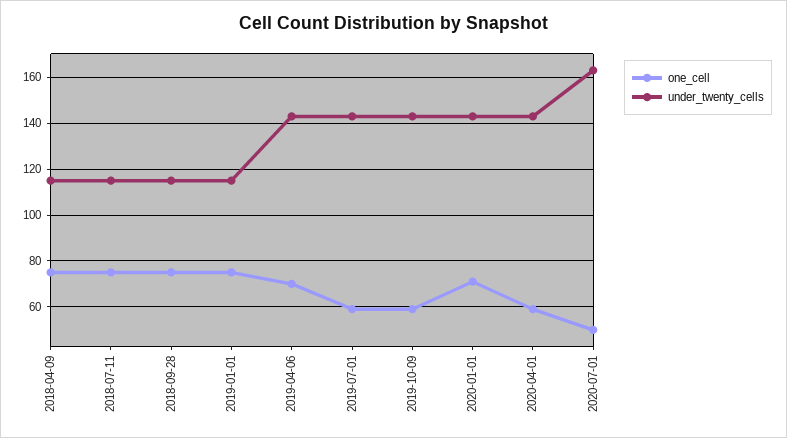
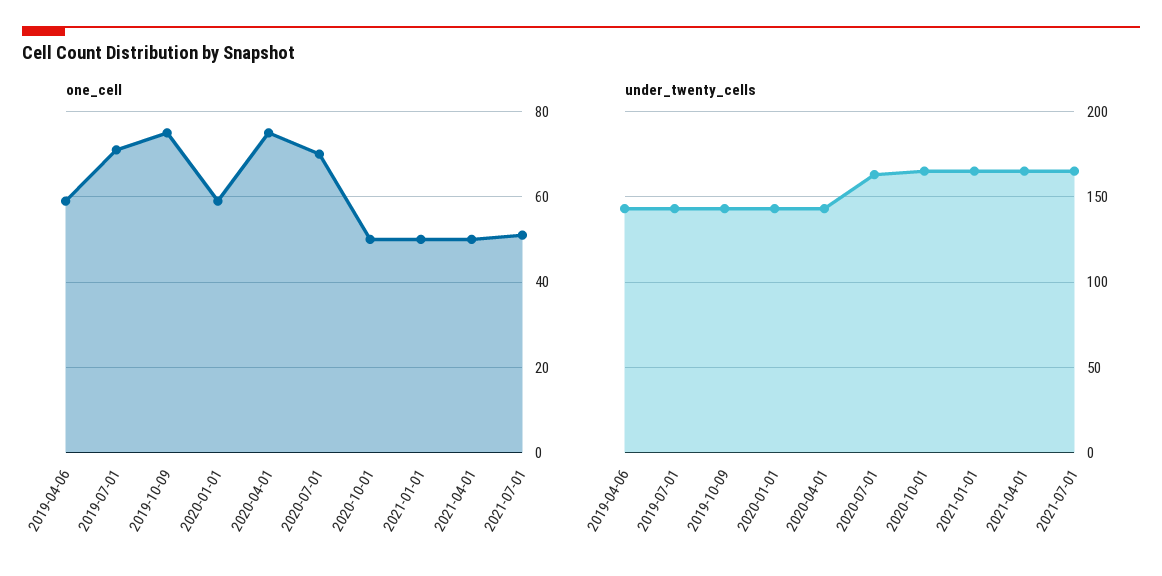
one_cell, 2018-04-09: 75 -> none
under_twenty_cells, 2018-04-09: 115 -> none
one_cell, 2018-07-11: 75 -> none
under_twenty_cells, 2018-07-11: 115 -> none
one_cell, 2018-09-28: 75 -> none
under_twenty_cells, 2018-09-28: 115 -> none
one_cell, 2019-01-01: 75 -> none
under_twenty_cells, 2019-01-01: 115 -> none
one_cell, 2019-04-06: 70 -> 60
one_cell, 2019-07-01: 60 -> 70
one_cell, 2019-10-09: 60 -> 75
one_cell, 2020-01-01: 70 -> 60
one_cell, 2020-04-01: 60 -> 75
one_cell, 2020-07-01: 50 -> 70
one_cell, 2020-10-01: none -> 50
one_cell, 2021-01-01: none -> 50
one_cell, 2021-04-01: none -> 50
one_cell, 2021-07-01: none -> 50
under_twenty_cells, 2020-10-01: none -> 165
under_twenty_cells, 2021-01-01: none -> 165
under_twenty_cells, 2021-04-01: none -> 165
under_twenty_cells, 2021-07-01: none -> 165

